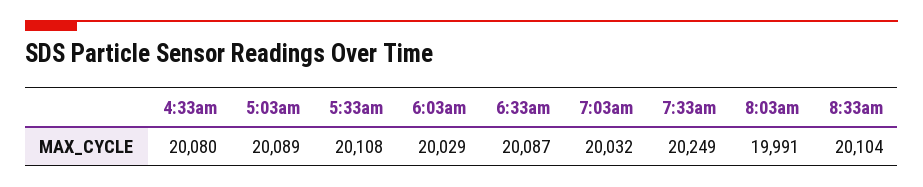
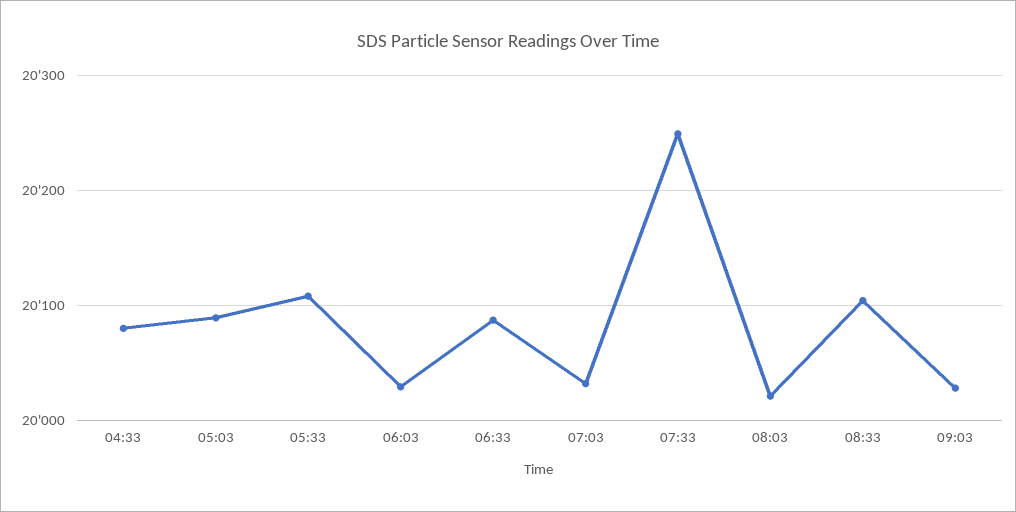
8:03am: 19991 -> 20020
09:03: none -> 20030

